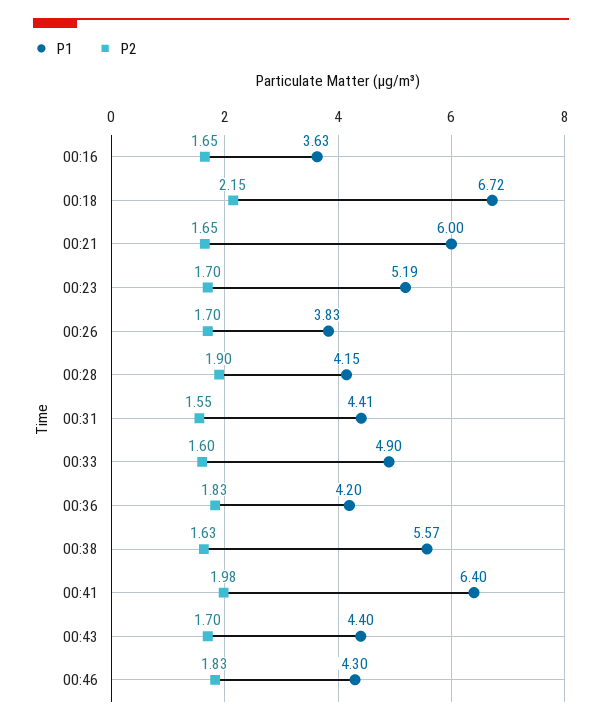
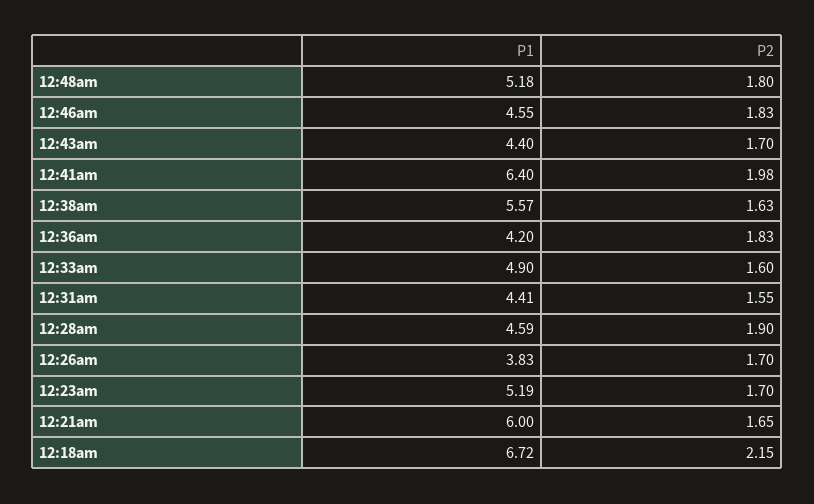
P1, 00:16: 3.63 -> none
P2, 00:16: 1.65 -> none
P1, 00:28: 4.15 -> 4.59
P1, 00:46: 4.3 -> 4.55
P1, 12:48am: none -> 5.18
P2, 12:48am: none -> 1.8

